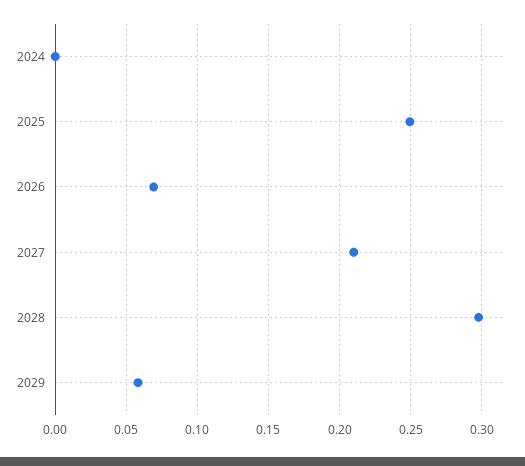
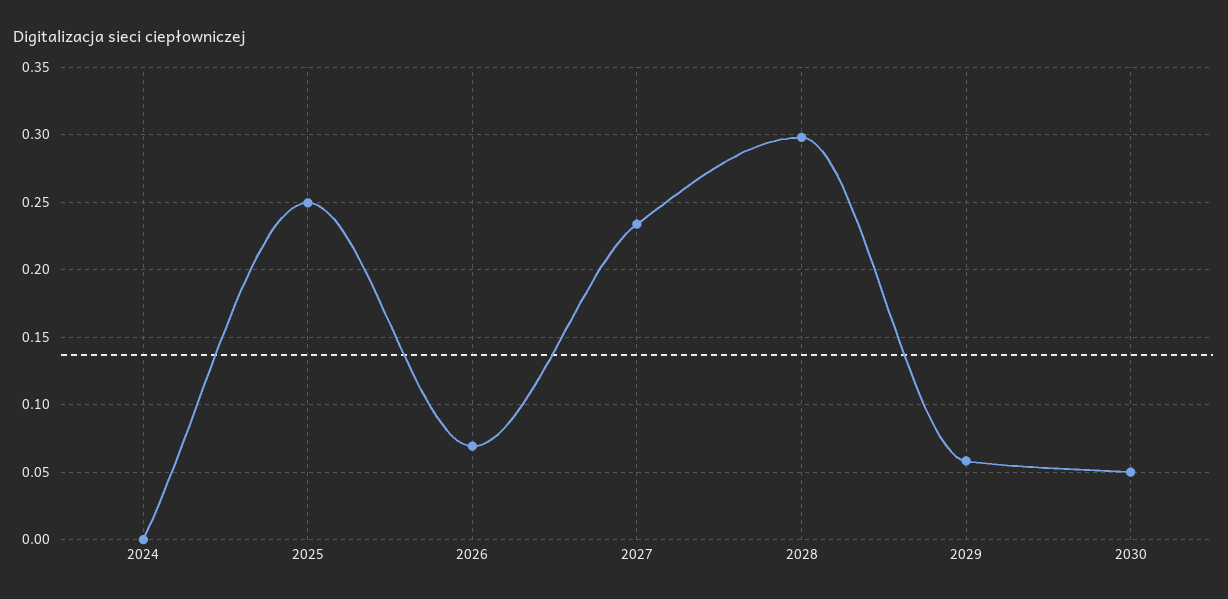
2027: 0.21 -> 0.235
2030: none -> 0.05

